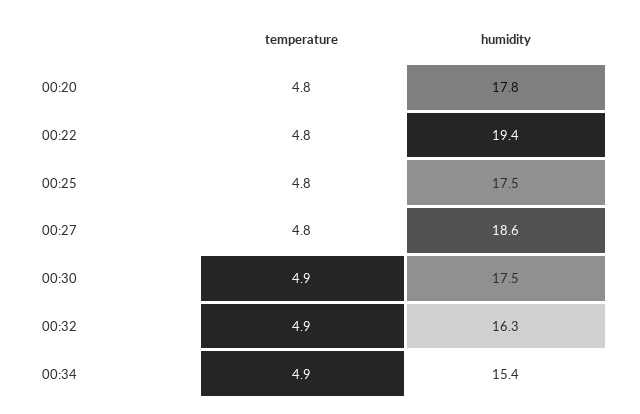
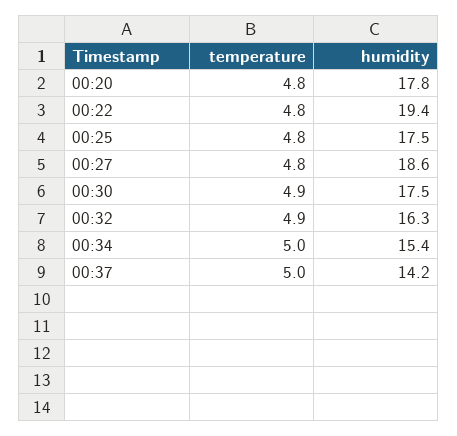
temperature, 00:34: 4.9 -> 5
temperature, 00:37: none -> 5
humidity, 00:37: none -> 14.2

